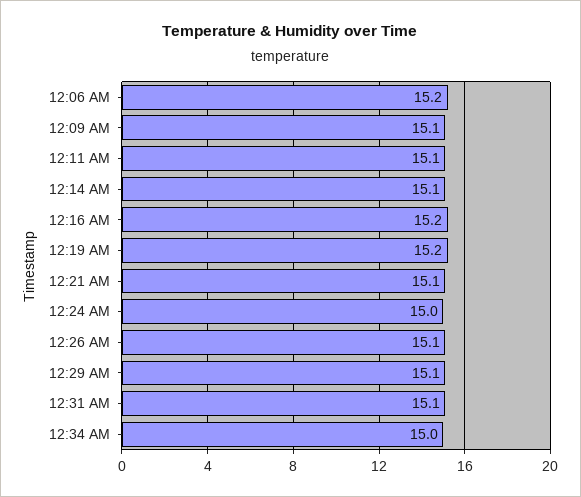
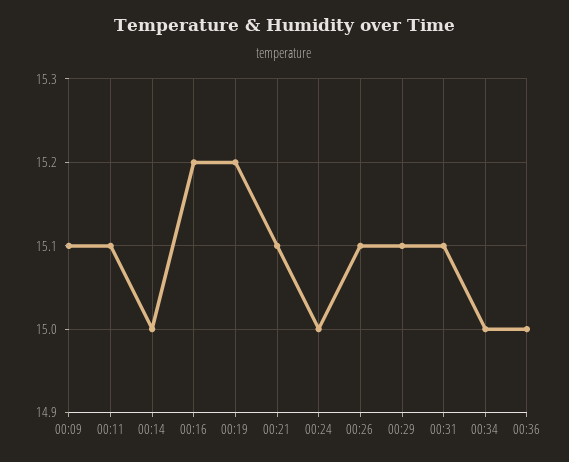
12:06 AM: 15.2 -> none
12:14 AM: 15.1 -> 15
00:36: none -> 15

